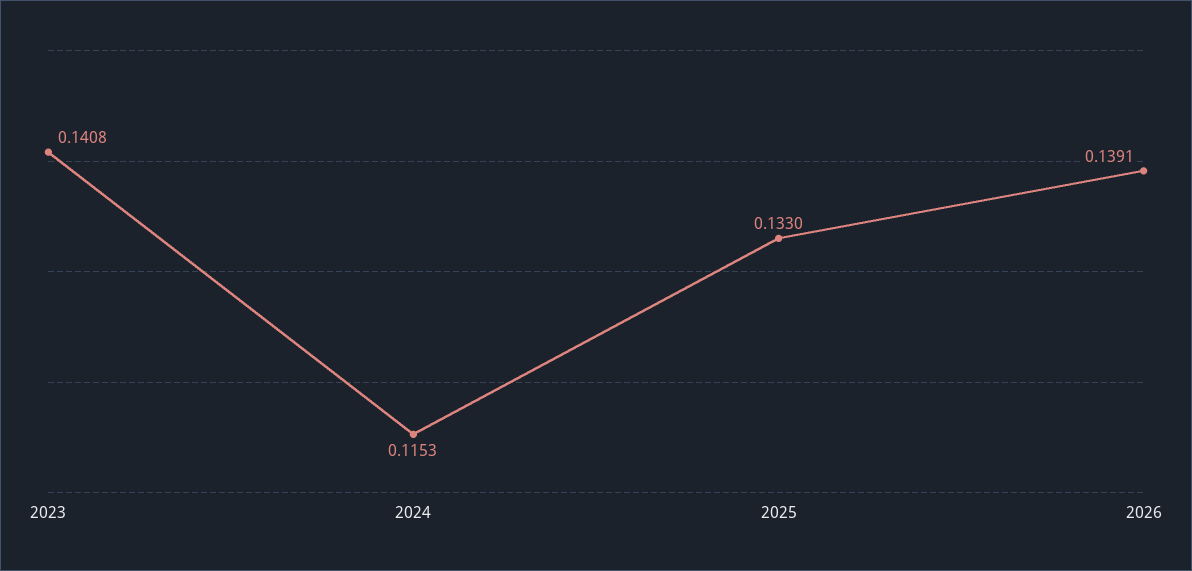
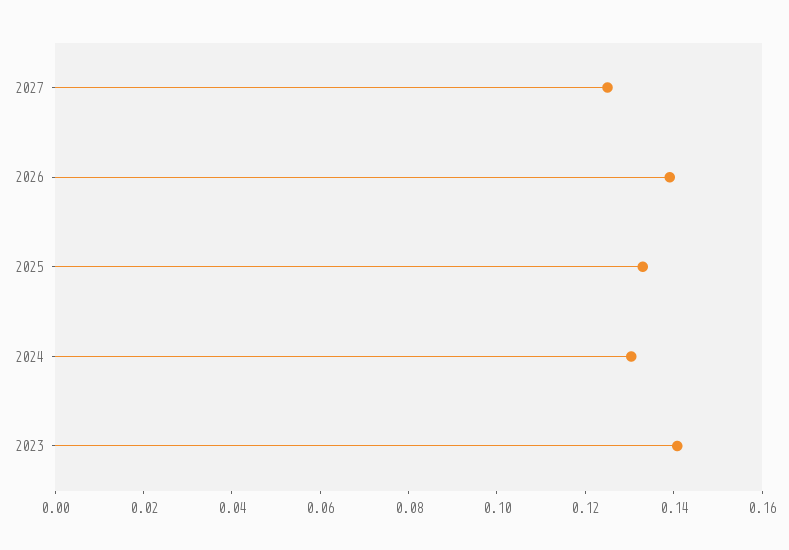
2024: 0.1153 -> 0.13
2027: none -> 0.125

